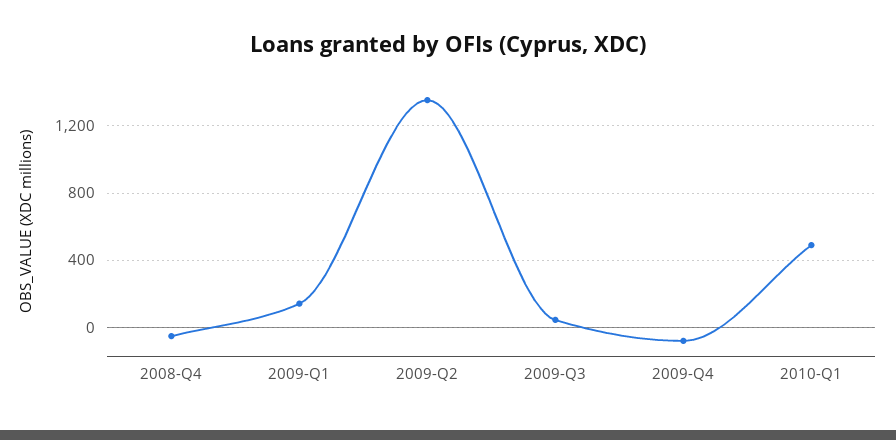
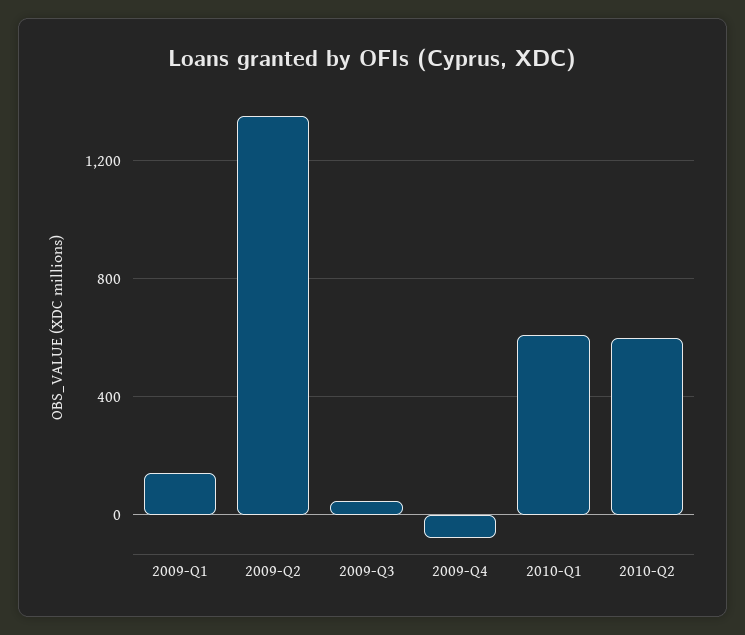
2008-Q4: -50 -> none
2010-Q1: 500 -> 600
2010-Q2: none -> 600

